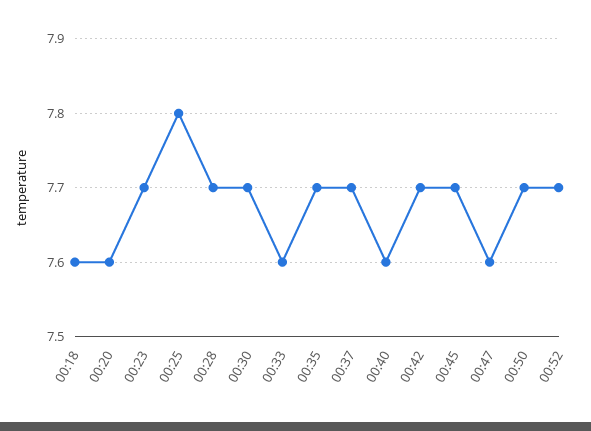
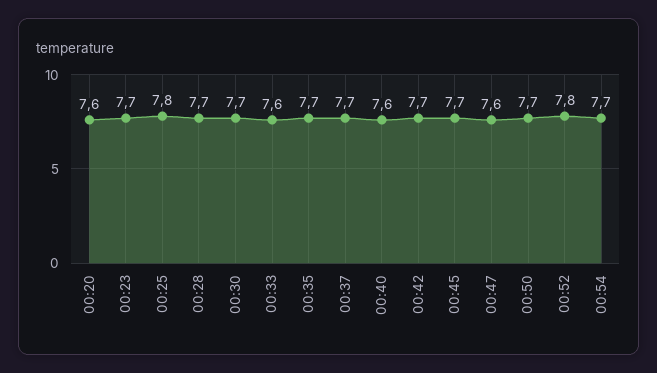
00:18: 7.6 -> none
00:52: 7.7 -> 7.8
00:54: none -> 7.7

